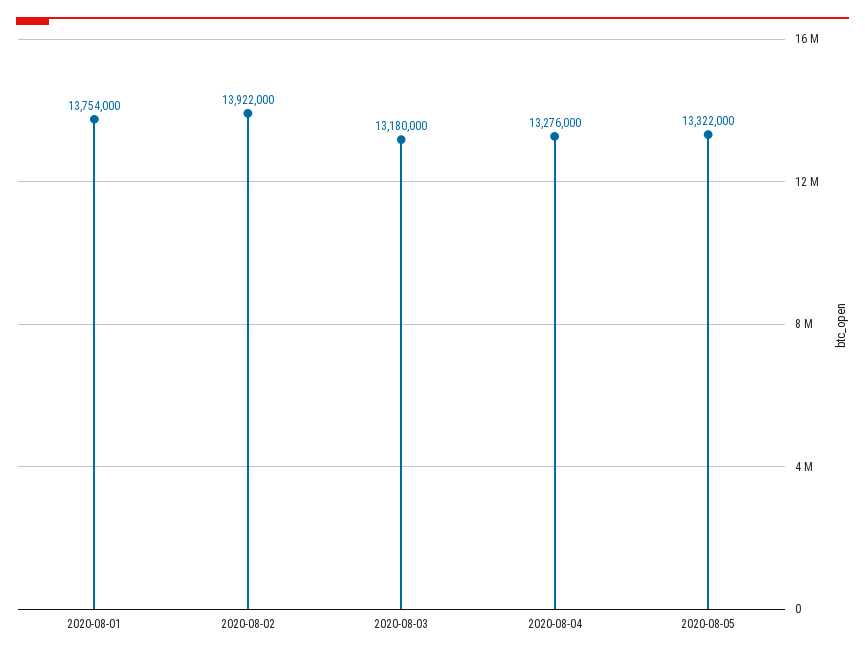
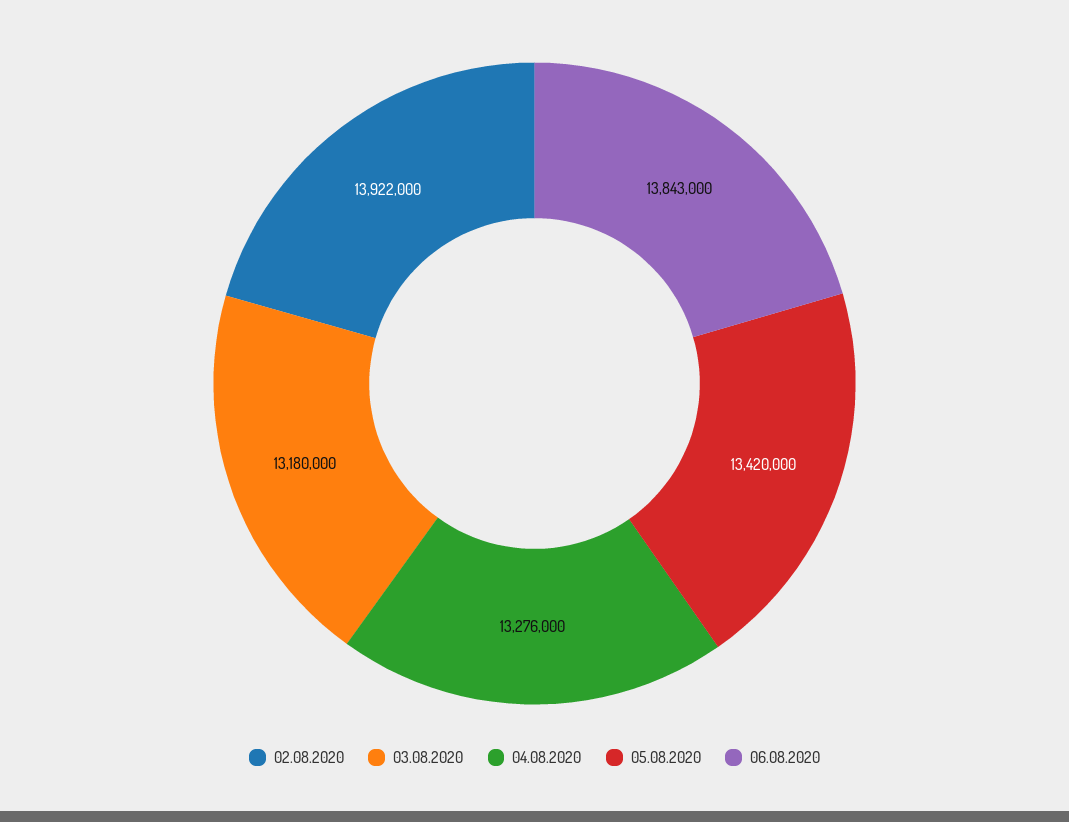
2020-08-01: 13754000 -> none
2020-08-05: 13322000 -> 13420000
06.08.2020: none -> 13843000

